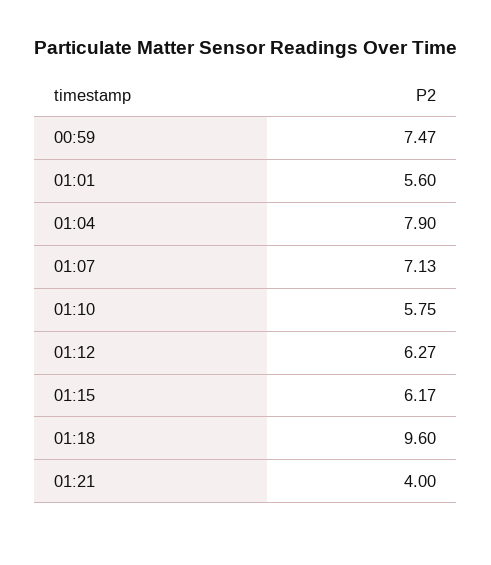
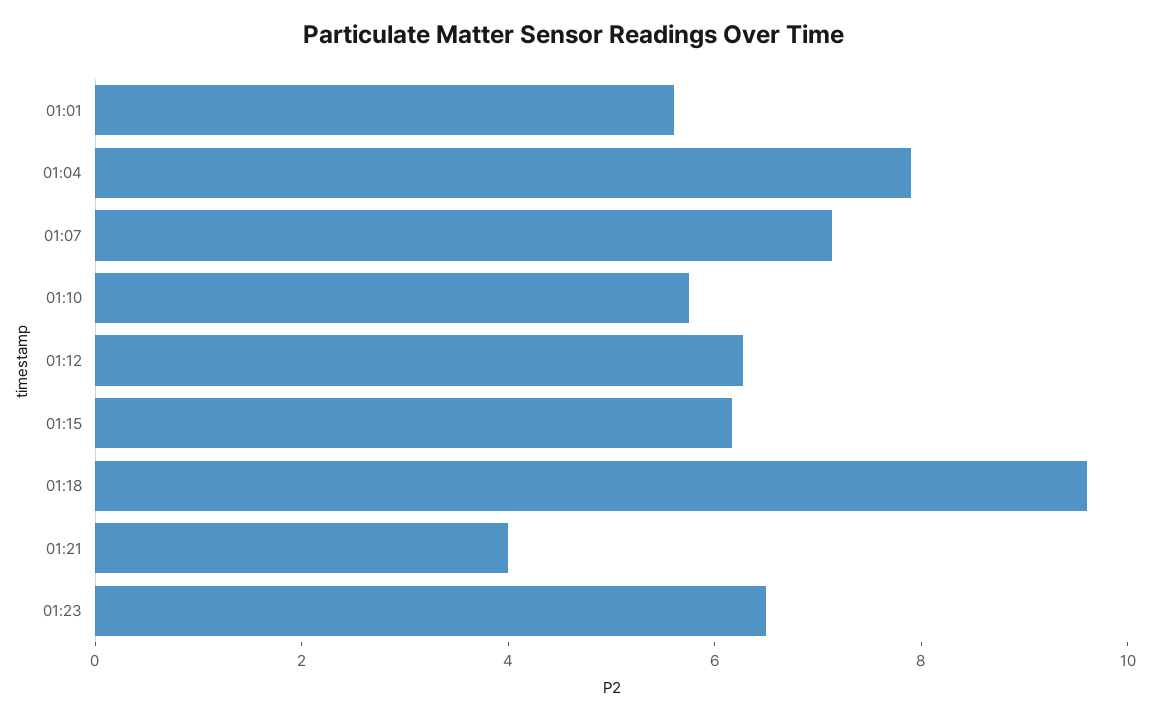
00:59: 7.47 -> none
01:23: none -> 6.5

